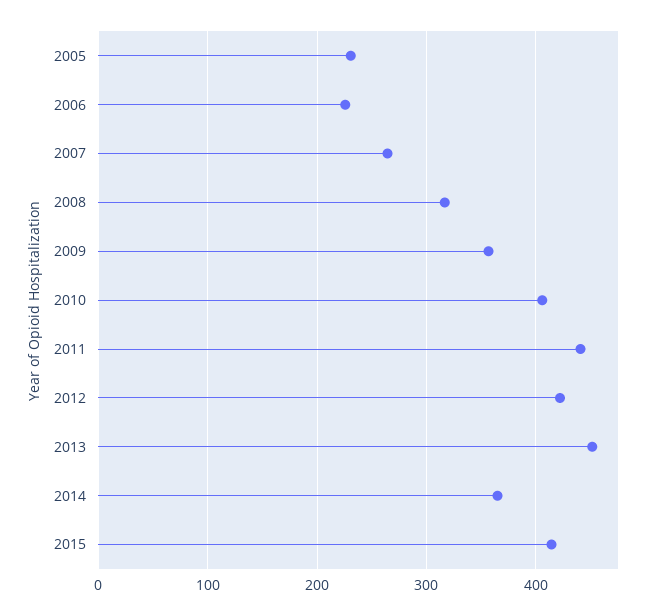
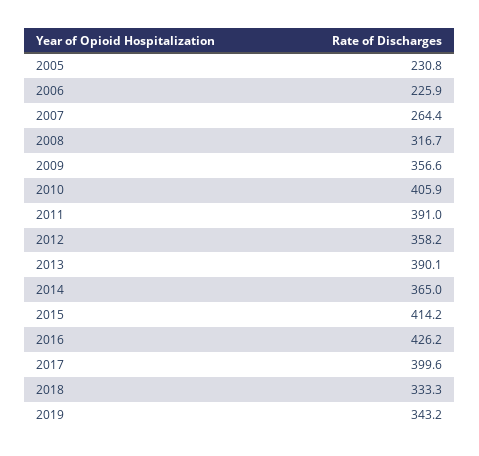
2011: 440 -> 391
2012: 420 -> 358.2
2013: 450 -> 390.1
2016: none -> 426.2
2017: none -> 399.6
2018: none -> 333.3
2019: none -> 343.2

